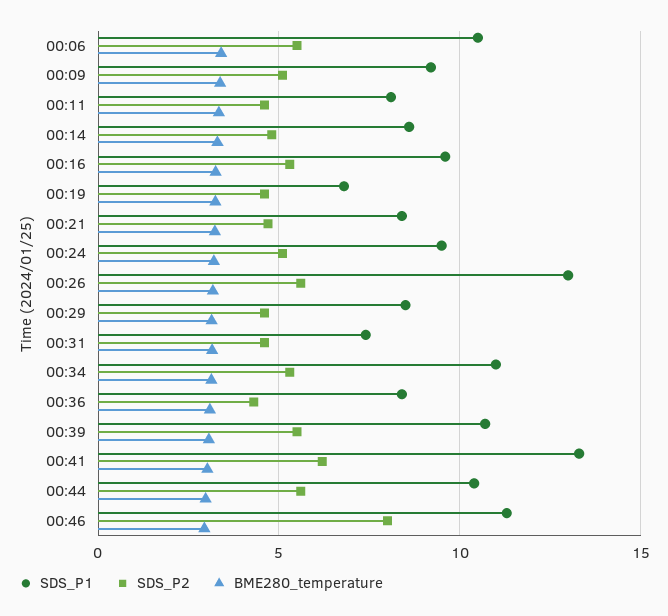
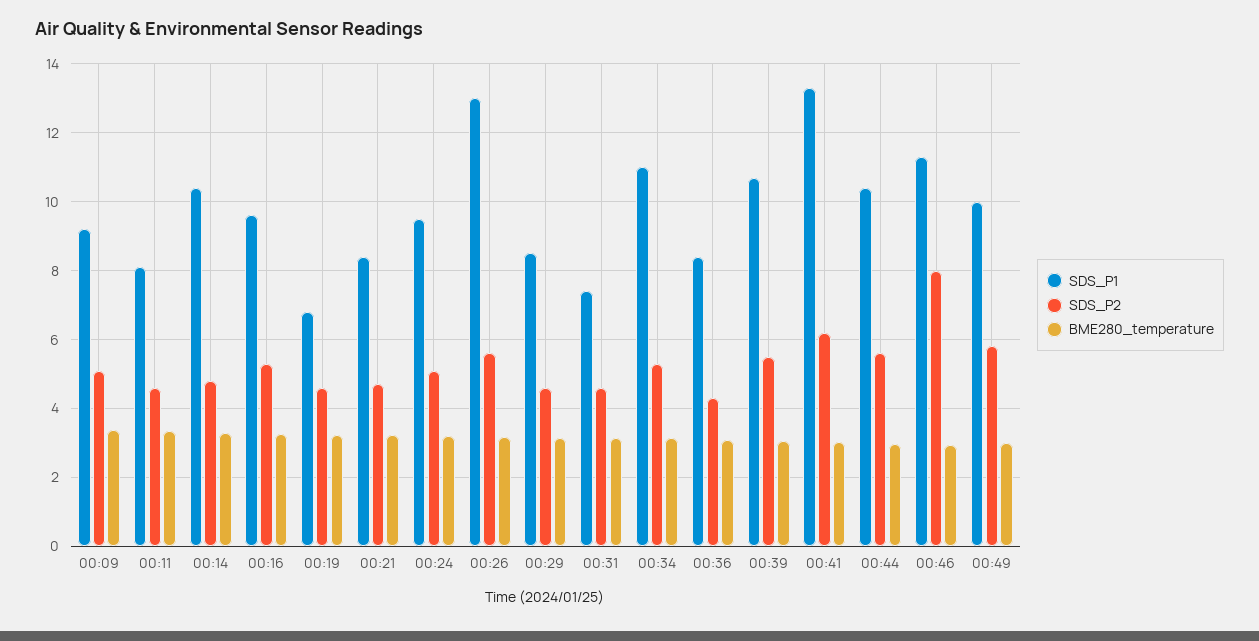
SDS_P1, 00:06: 10.5 -> none
SDS_P2, 00:06: 5.5 -> none
BME280_temperature, 00:06: 3.5 -> none
SDS_P1, 00:14: 8.5 -> 10.4
SDS_P1, 00:49: none -> 10
SDS_P2, 00:49: none -> 5.8
BME280_temperature, 00:49: none -> 3

